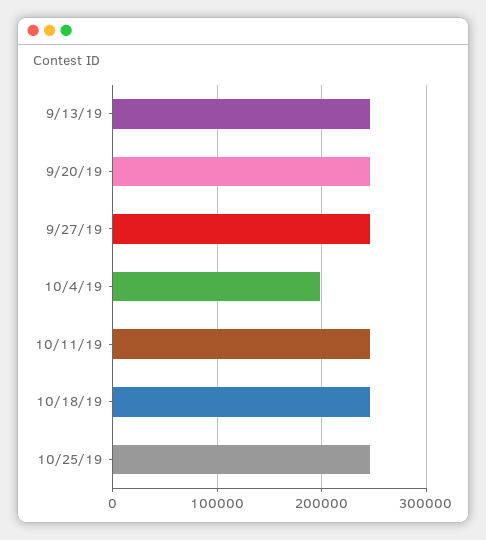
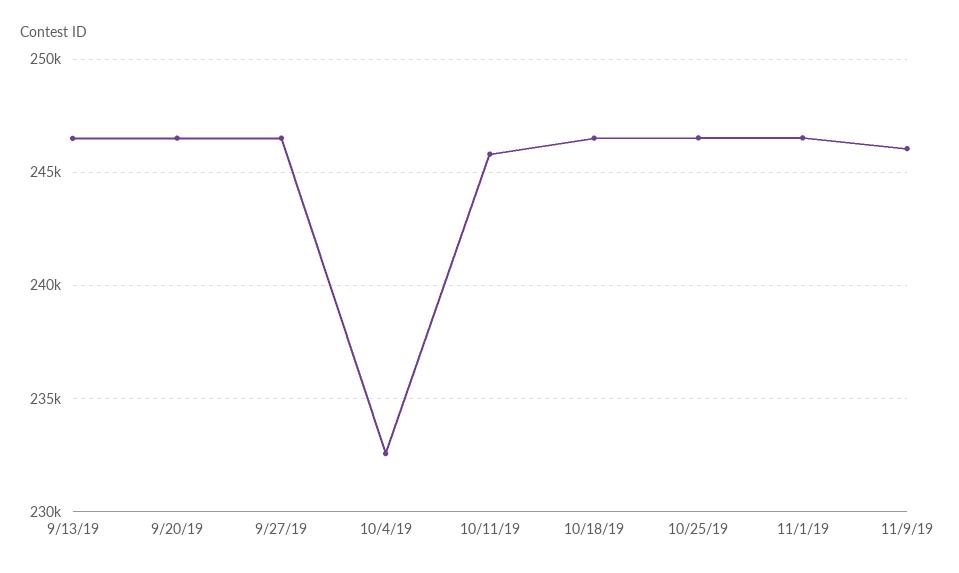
10/4/19: 200000 -> 232500
11/1/19: none -> 246500
11/9/19: none -> 246000

